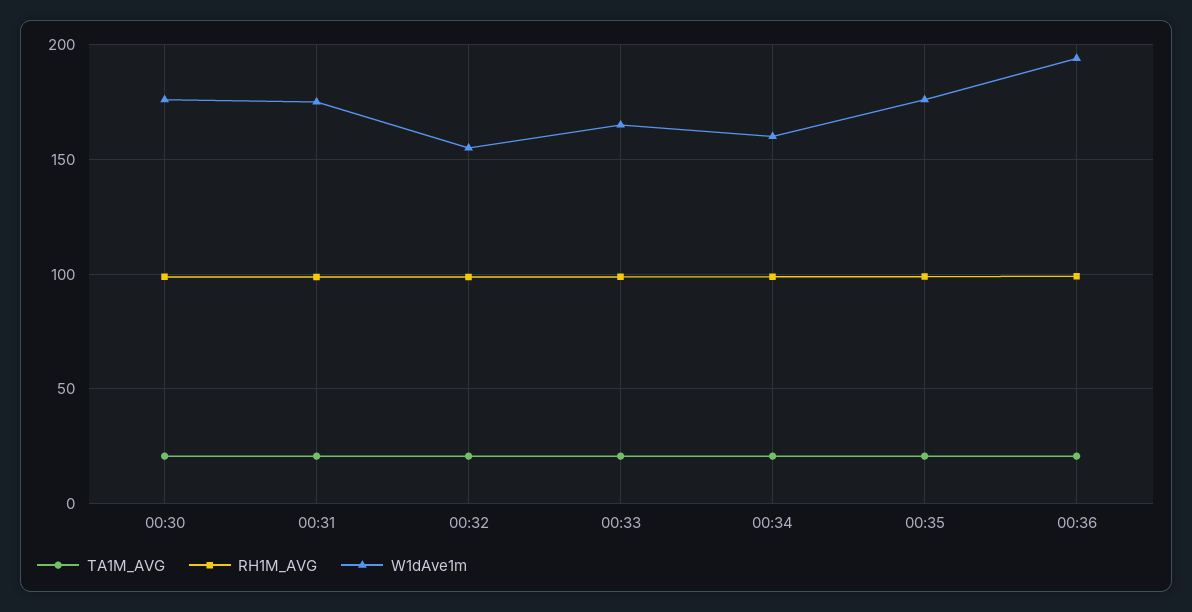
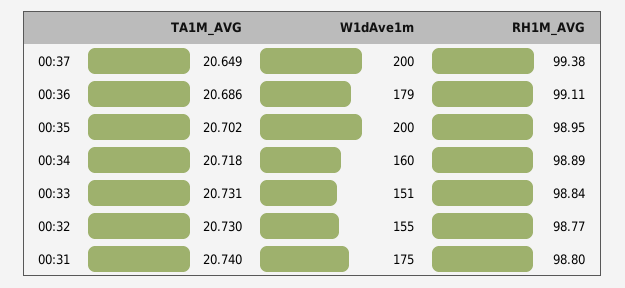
TA1M_AVG, 00:30: 20 -> none
RH1M_AVG, 00:30: 100 -> none
W1dAve1m, 00:30: 175 -> none
W1dAve1m, 00:33: 165 -> 151
W1dAve1m, 00:35: 175 -> 200
W1dAve1m, 00:36: 195 -> 179
TA1M_AVG, 00:37: none -> 20.649
W1dAve1m, 00:37: none -> 200
RH1M_AVG, 00:37: none -> 99.38

